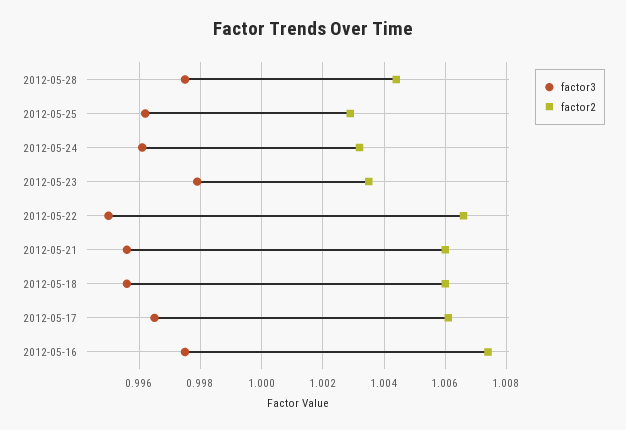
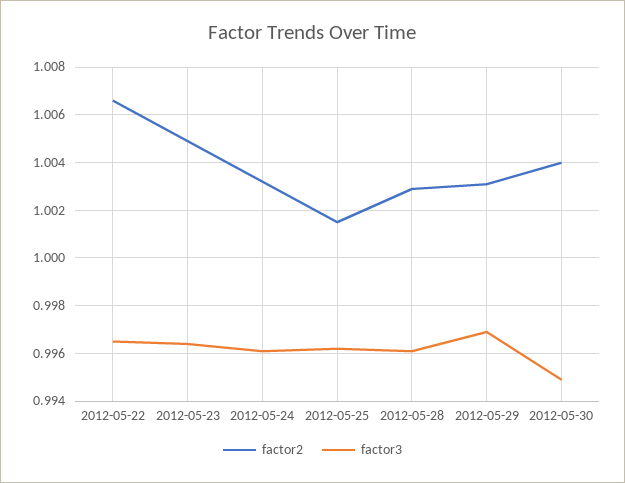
factor3, 2012-05-28: 0.9975 -> 0.996
factor2, 2012-05-28: 1.0045 -> 1.003
factor2, 2012-05-25: 1.003 -> 1.0015
factor3, 2012-05-23: 0.998 -> 0.9965
factor2, 2012-05-23: 1.0035 -> 1.005
factor3, 2012-05-22: 0.995 -> 0.9965
factor3, 2012-05-21: 0.9955 -> none
factor2, 2012-05-21: 1.006 -> none
factor3, 2012-05-18: 0.9955 -> none
factor2, 2012-05-18: 1.006 -> none
factor3, 2012-05-17: 0.9965 -> none
factor2, 2012-05-17: 1.006 -> none
factor3, 2012-05-16: 0.9975 -> none
factor2, 2012-05-16: 1.0075 -> none
factor2, 2012-05-29: none -> 1.003
factor3, 2012-05-29: none -> 0.997
factor2, 2012-05-30: none -> 1.004
factor3, 2012-05-30: none -> 0.995

